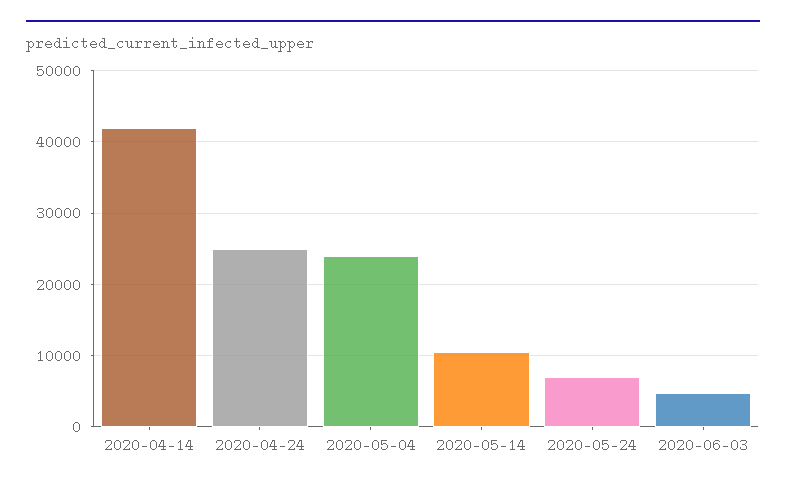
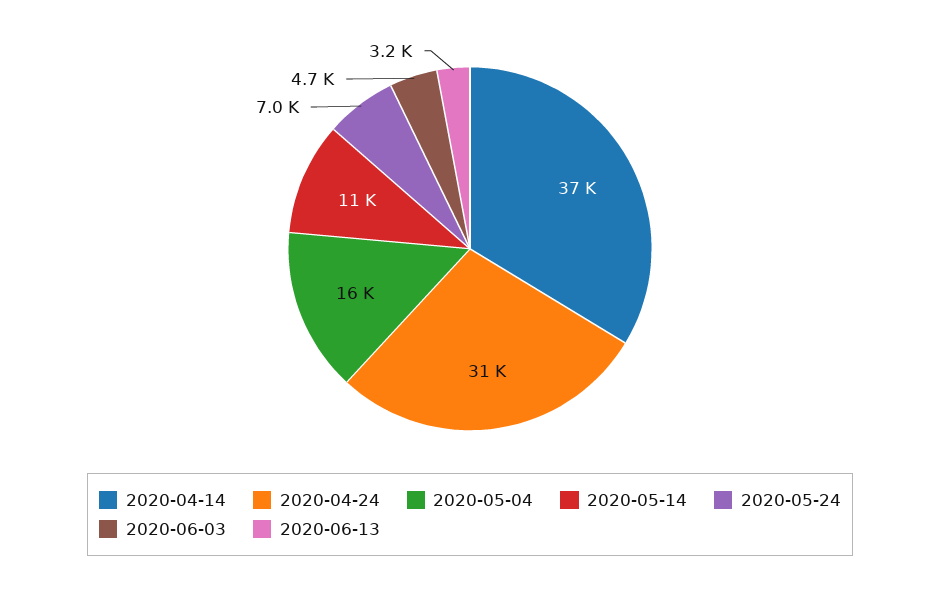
2020-04-14: 42000 -> 37000
2020-04-24: 25000 -> 31000
2020-05-04: 24000 -> 16000
2020-06-13: none -> 3200

